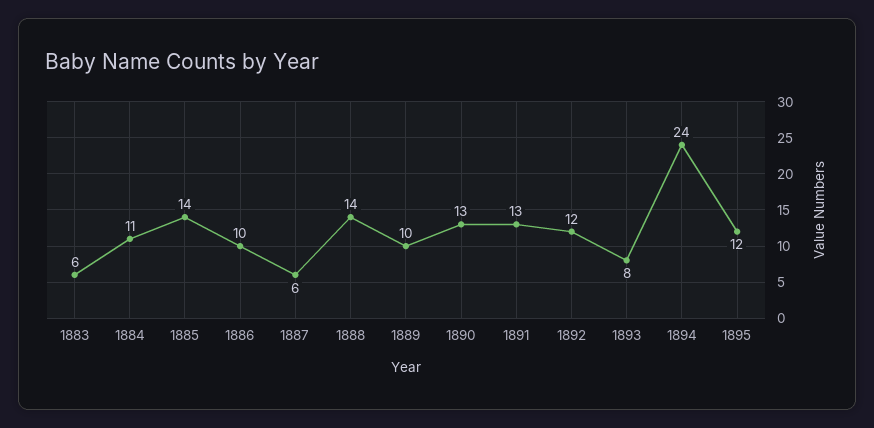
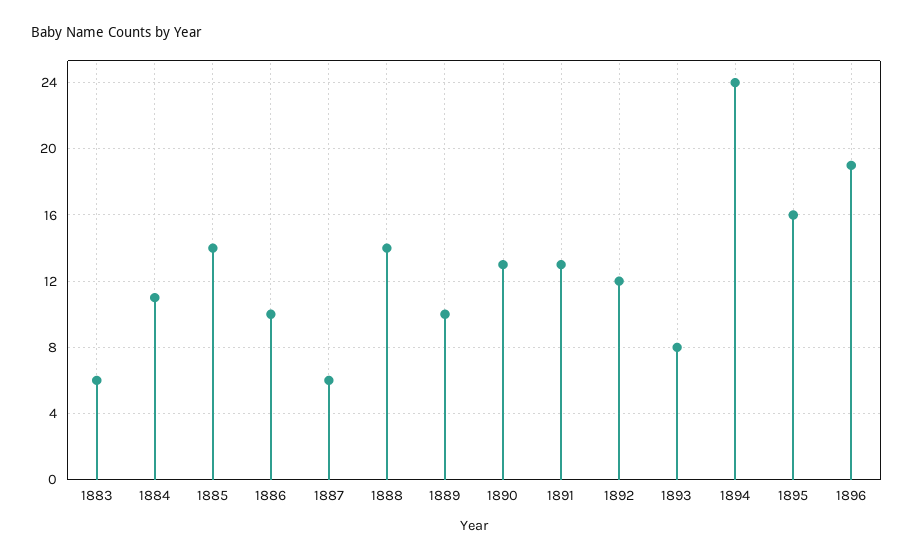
1895: 12 -> 16
1896: none -> 19

